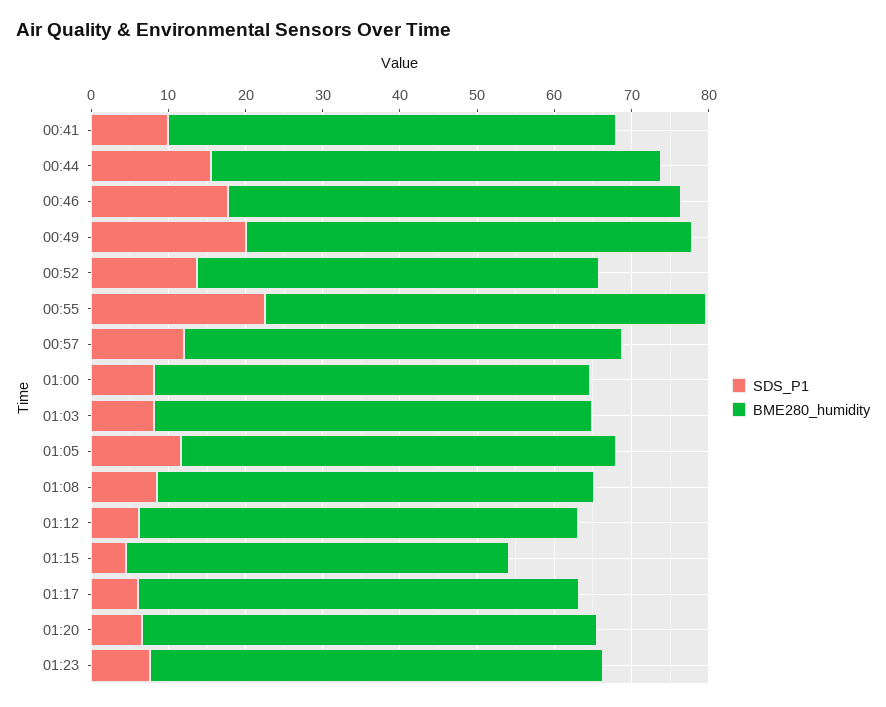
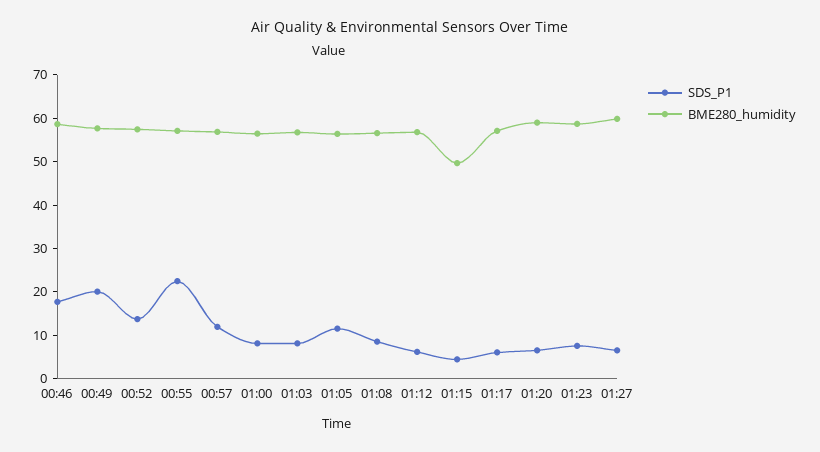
SDS_P1, 00:41: 10 -> none
BME280_humidity, 00:41: 58 -> none
SDS_P1, 00:44: 16 -> none
BME280_humidity, 00:44: 58 -> none
BME280_humidity, 00:52: 52 -> 58
SDS_P1, 01:27: none -> 6
BME280_humidity, 01:27: none -> 60

